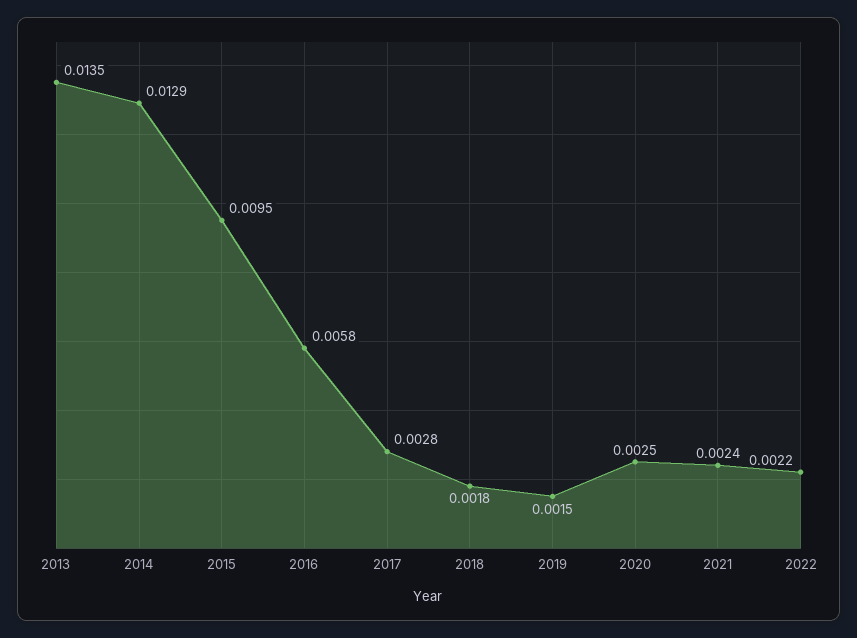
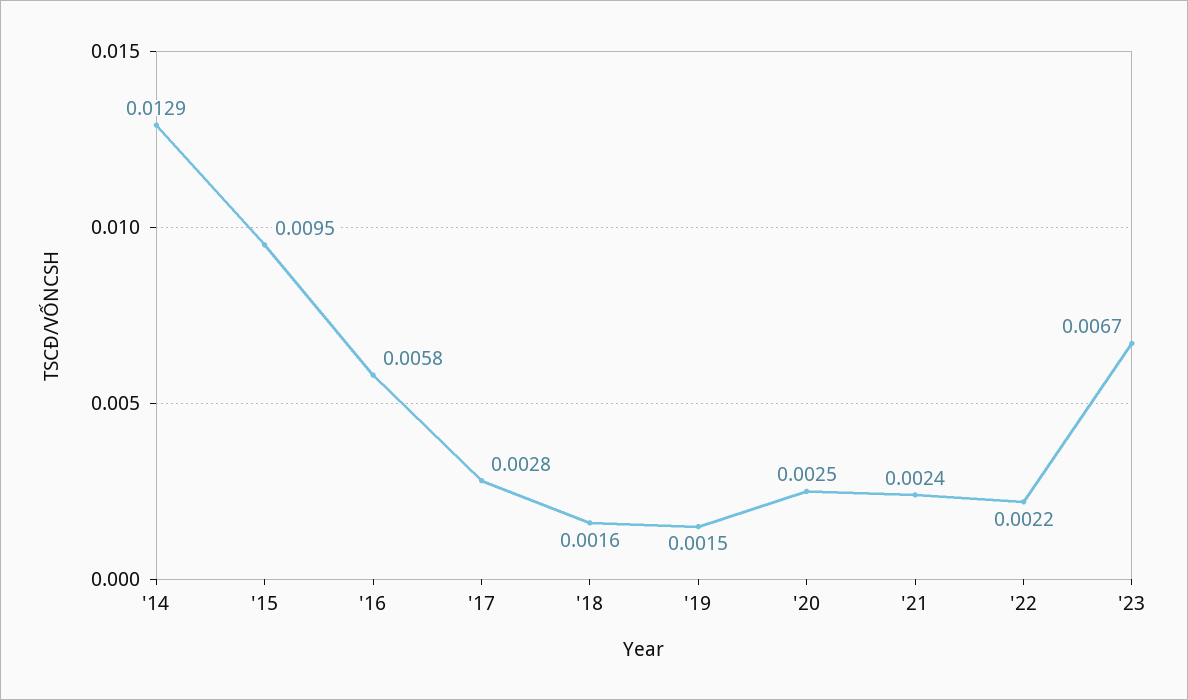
2013: 0.0135 -> none
2018: 0.0018 -> 0.0016
'23: none -> 0.0067

